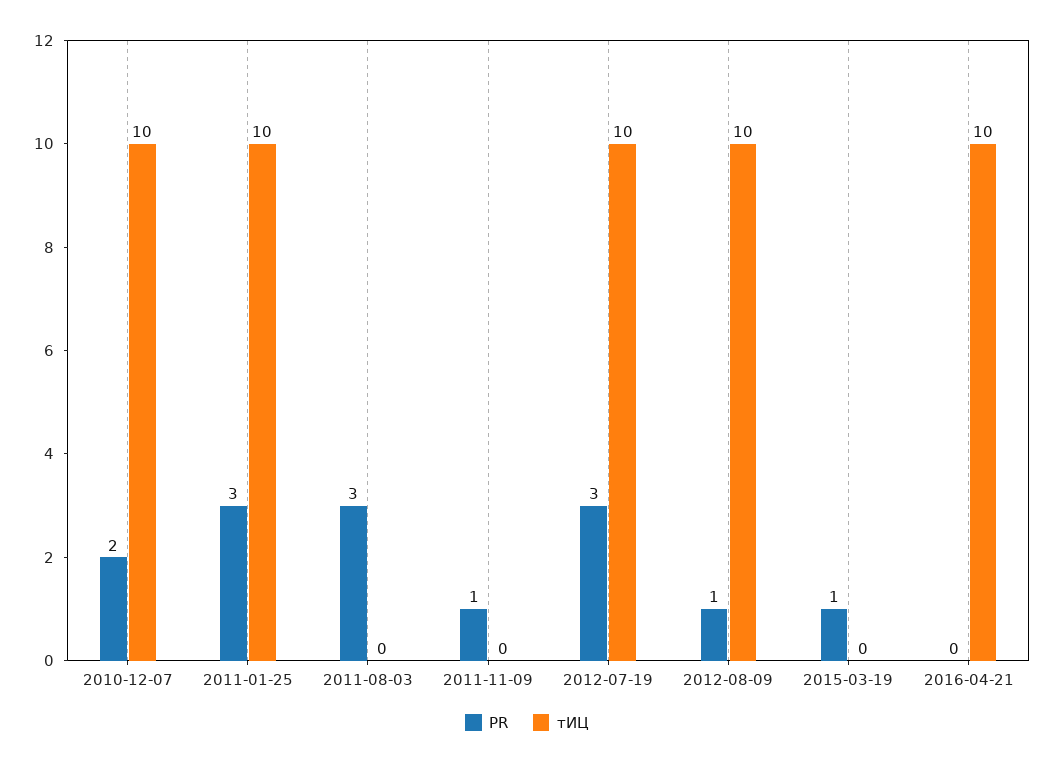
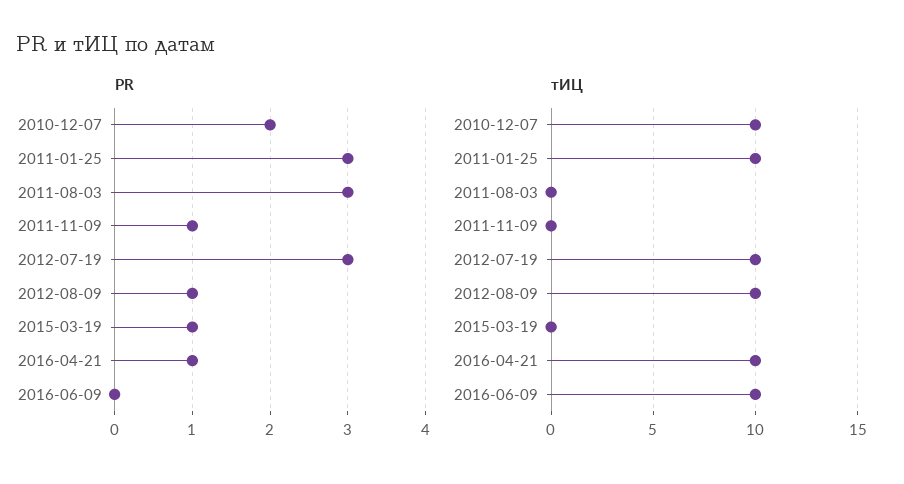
PR, 2016-04-21: 0 -> 1
PR, 2016-06-09: none -> 0
тИЦ, 2016-06-09: none -> 10

